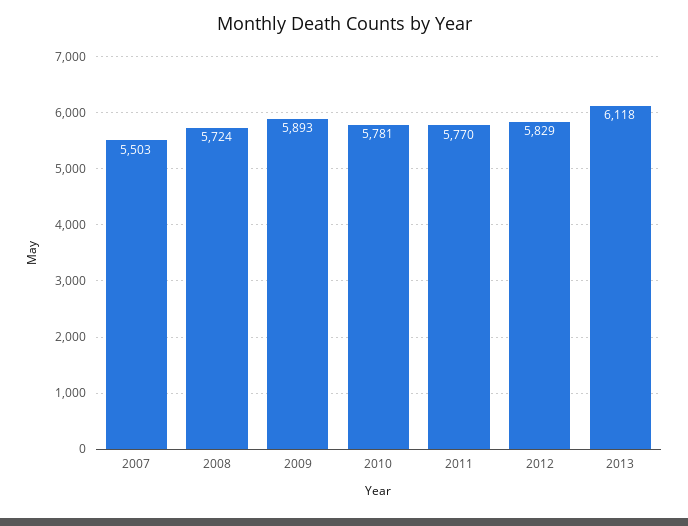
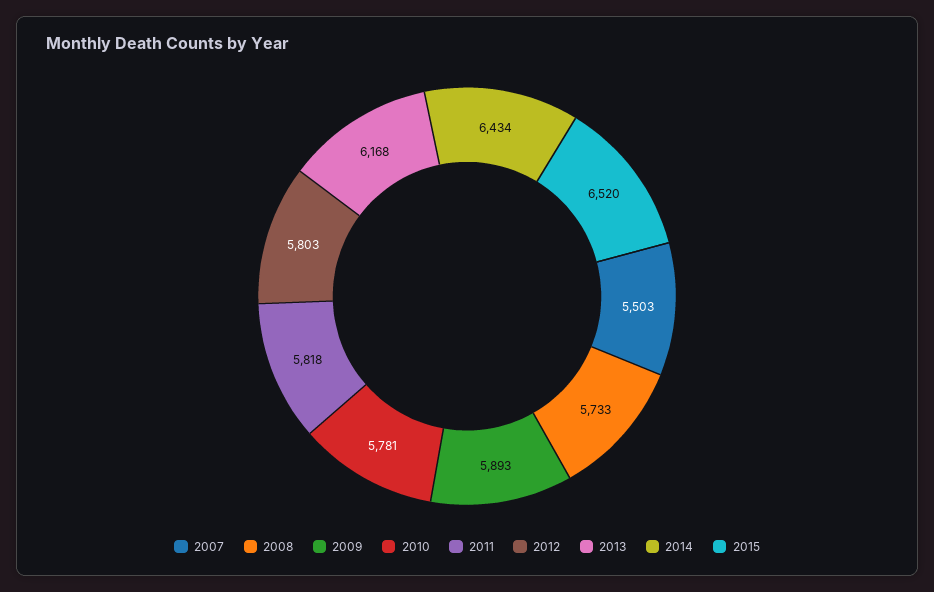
2008: 5724 -> 5733
2011: 5770 -> 5818
2012: 5829 -> 5803
2013: 6118 -> 6168
2014: none -> 6434
2015: none -> 6520

